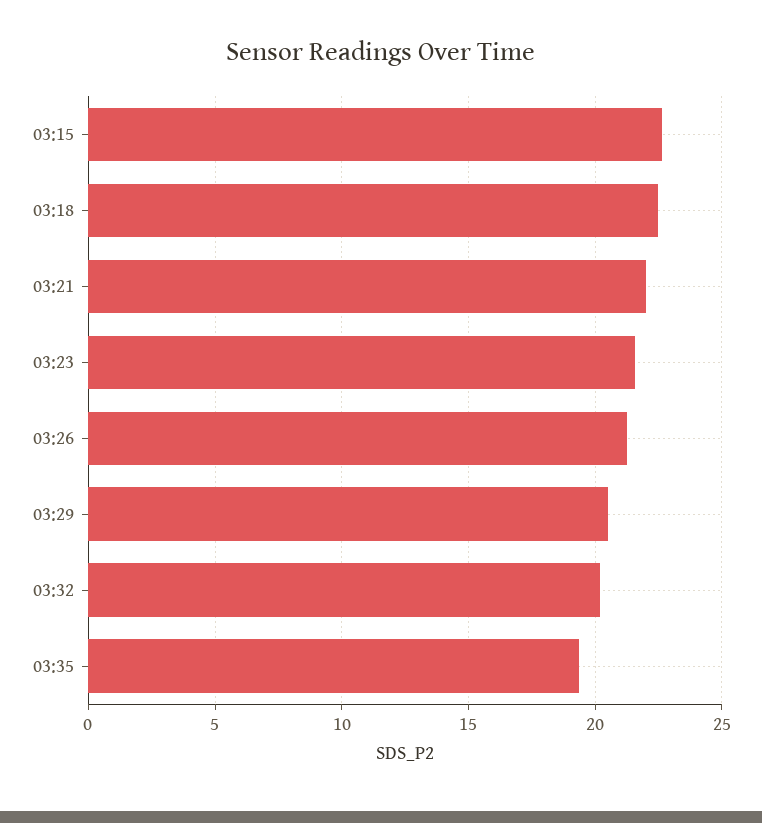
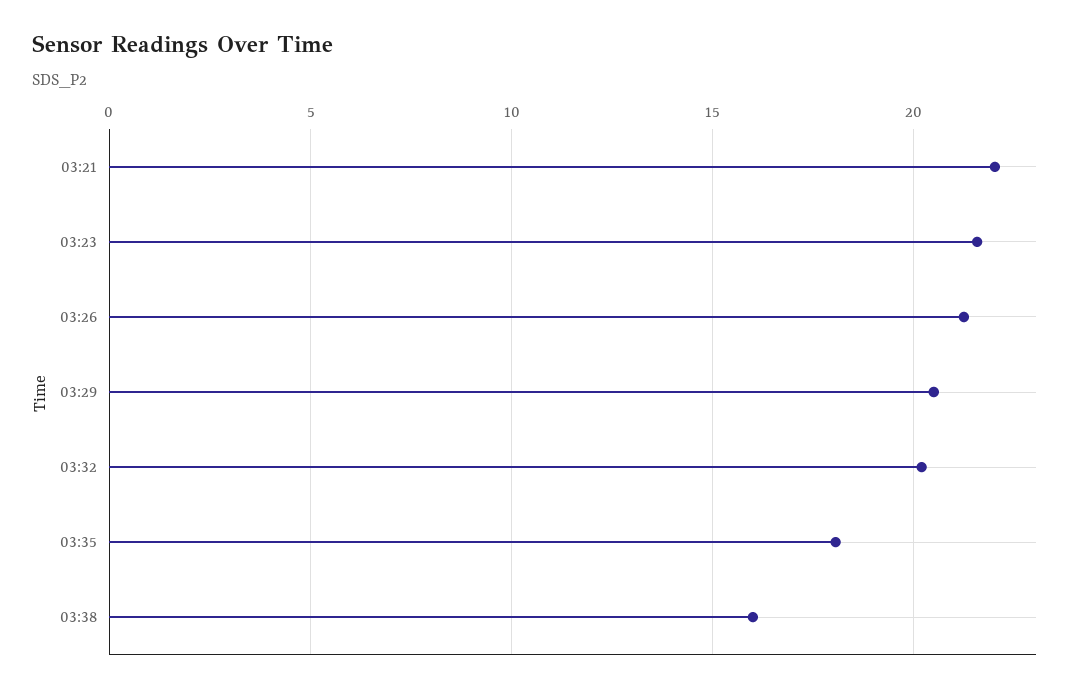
03:15: 22.5 -> none
03:18: 22.5 -> none
03:35: 19.5 -> 18
03:38: none -> 16

